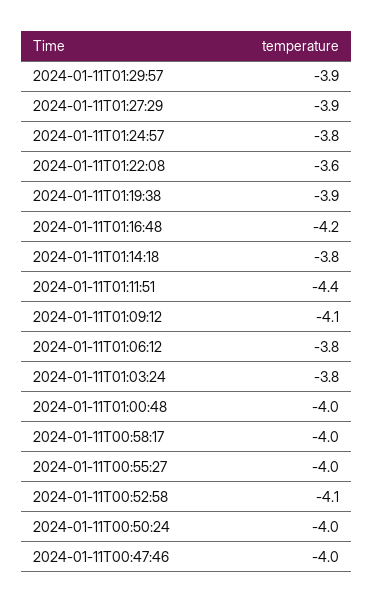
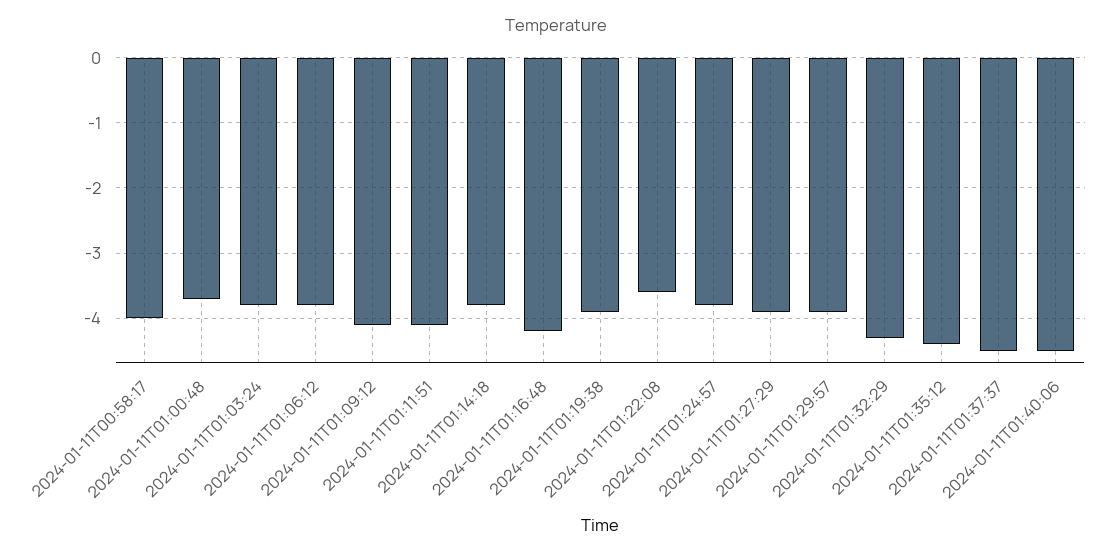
2024-01-11T01:11:51: -4.4 -> -4.1
2024-01-11T01:00:48: -4 -> -3.7
2024-01-11T00:55:27: -4 -> none
2024-01-11T00:52:58: -4.1 -> none
2024-01-11T00:50:24: -4 -> none
2024-01-11T00:47:46: -4 -> none
2024-01-11T01:32:29: none -> -4.3
2024-01-11T01:35:12: none -> -4.4
2024-01-11T01:37:37: none -> -4.5
2024-01-11T01:40:06: none -> -4.5

